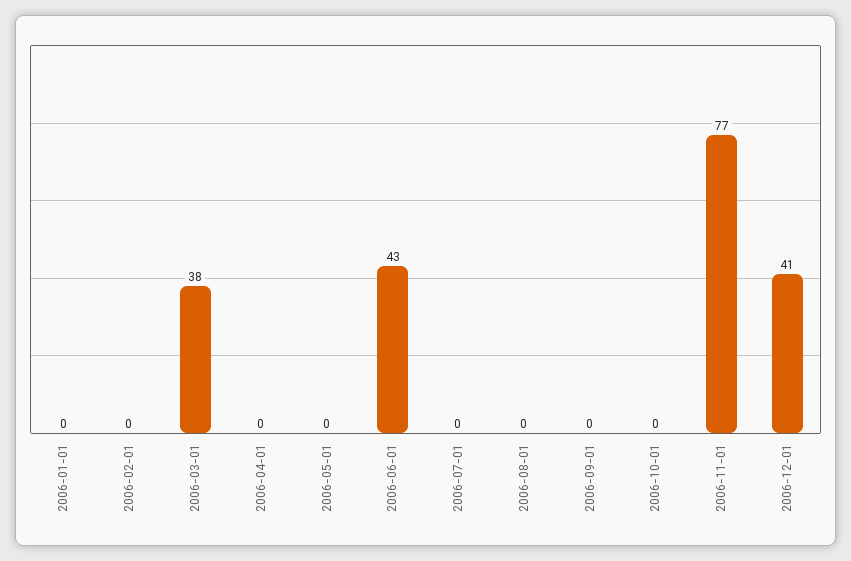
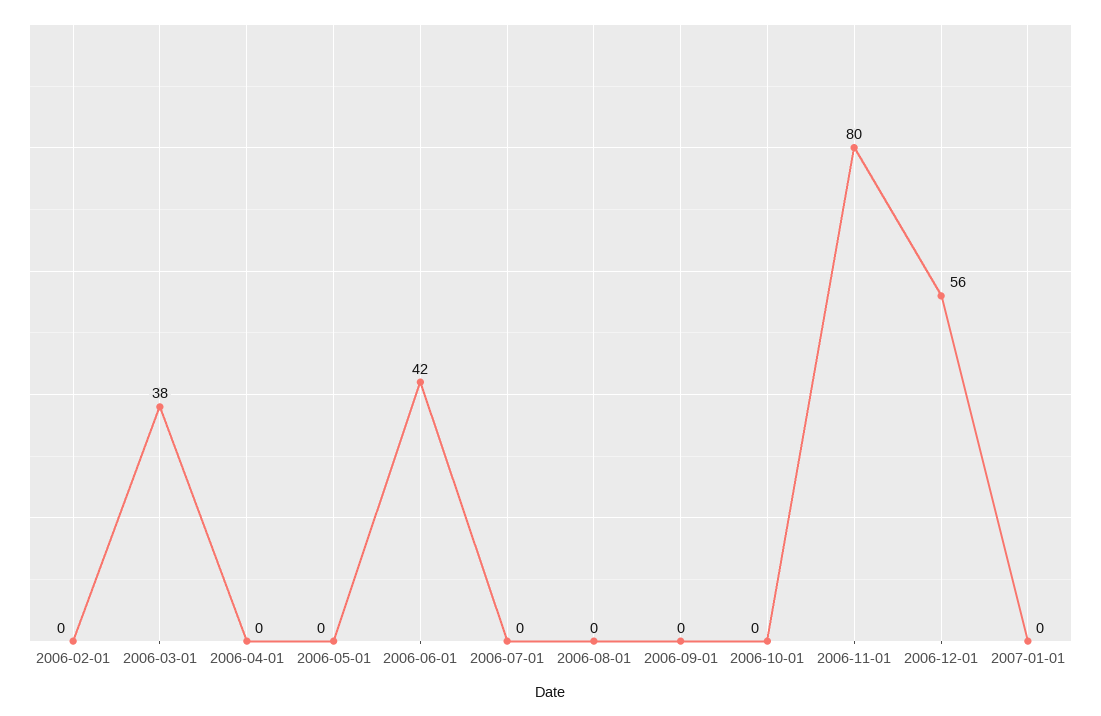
2006-01-01: 0 -> none
2006-06-01: 43 -> 42
2006-11-01: 77 -> 80
2006-12-01: 41 -> 56
2007-01-01: none -> 0

